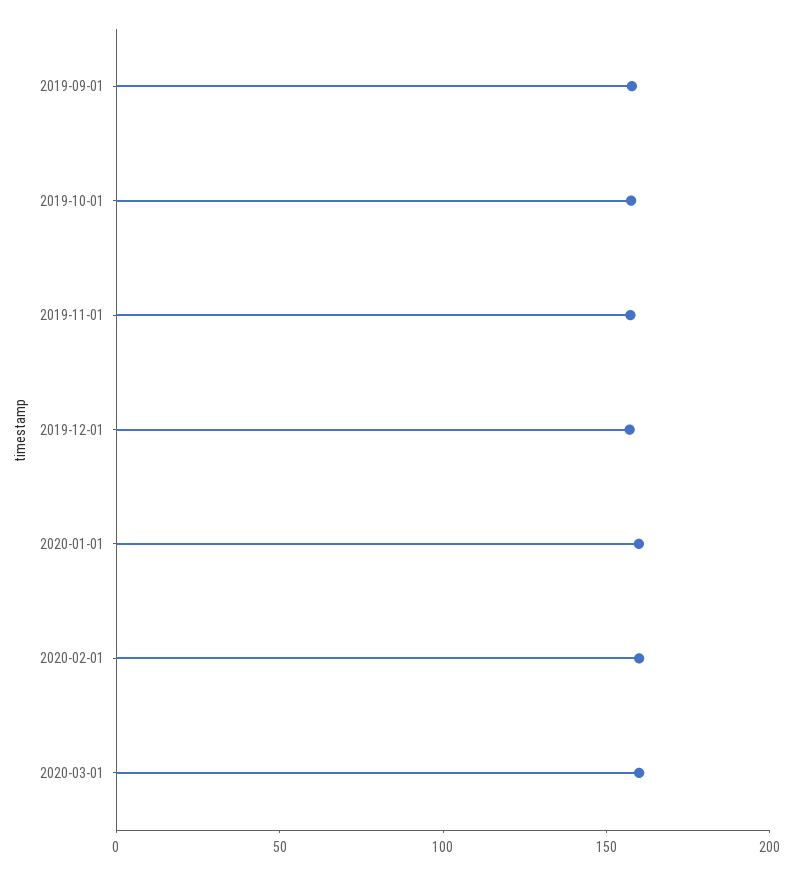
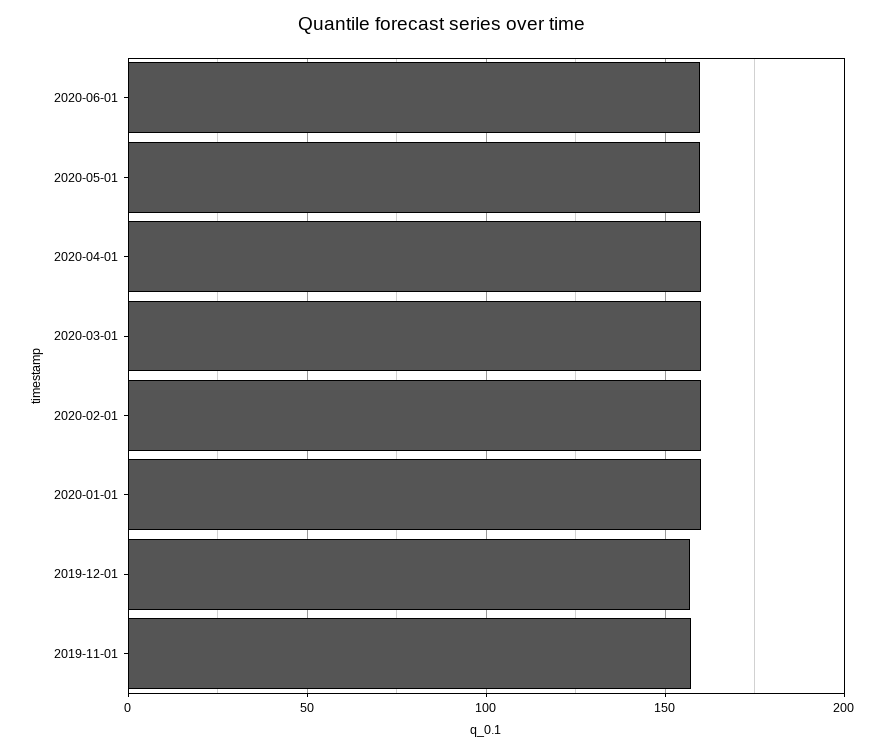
2019-09-01: 160 -> none
2019-10-01: 160 -> none
2020-06-01: none -> 160
2020-05-01: none -> 160
2020-04-01: none -> 160

